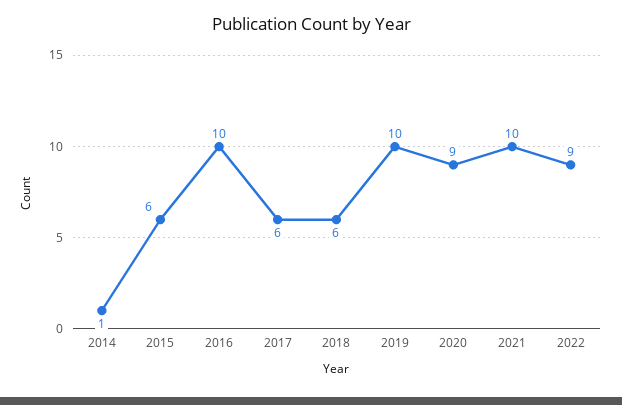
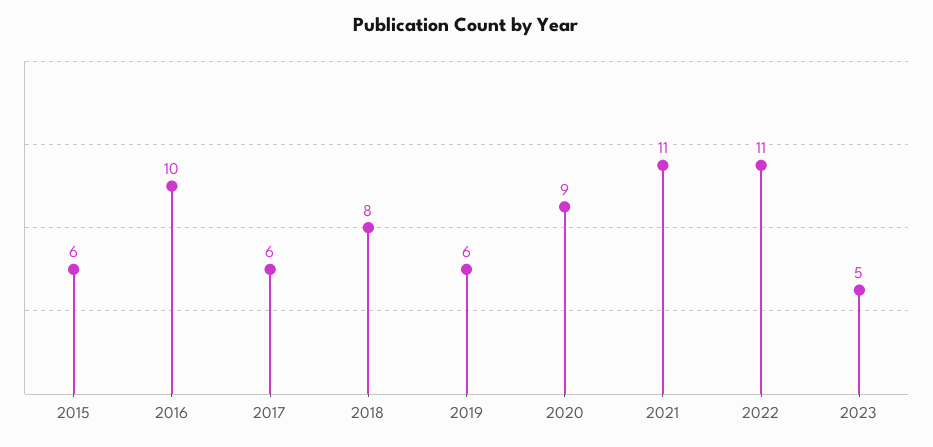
2014: 1 -> none
2018: 6 -> 8
2019: 10 -> 6
2021: 10 -> 11
2022: 9 -> 11
2023: none -> 5

